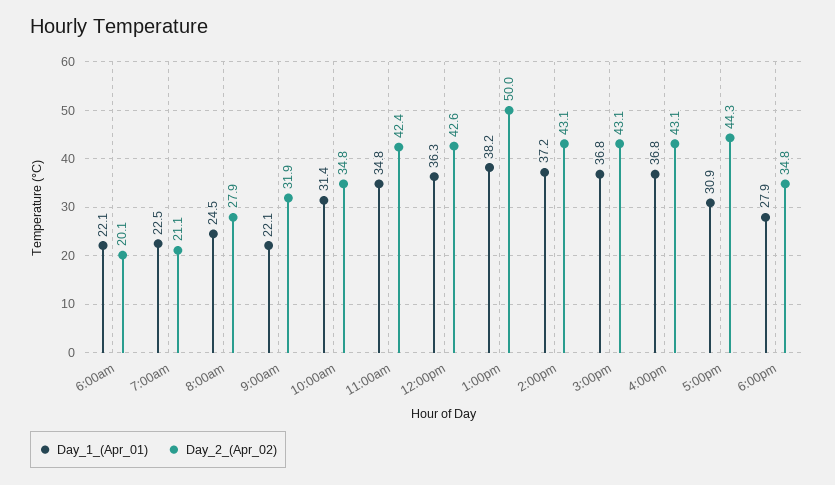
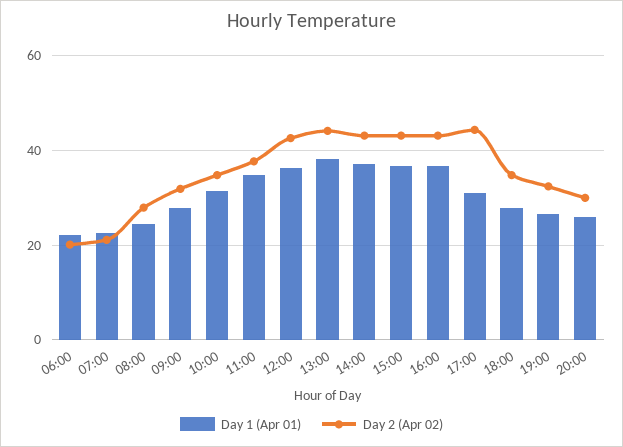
Day_1_(Apr_01), 9:00am: 22.1 -> 28
Day_2_(Apr_02), 11:00am: 42.4 -> 38
Day_2_(Apr_02), 1:00pm: 50 -> 44
Day_1_(Apr_01), 19:00: none -> 26
Day_2_(Apr_02), 19:00: none -> 32
Day_1_(Apr_01), 20:00: none -> 26
Day_2_(Apr_02), 20:00: none -> 30

